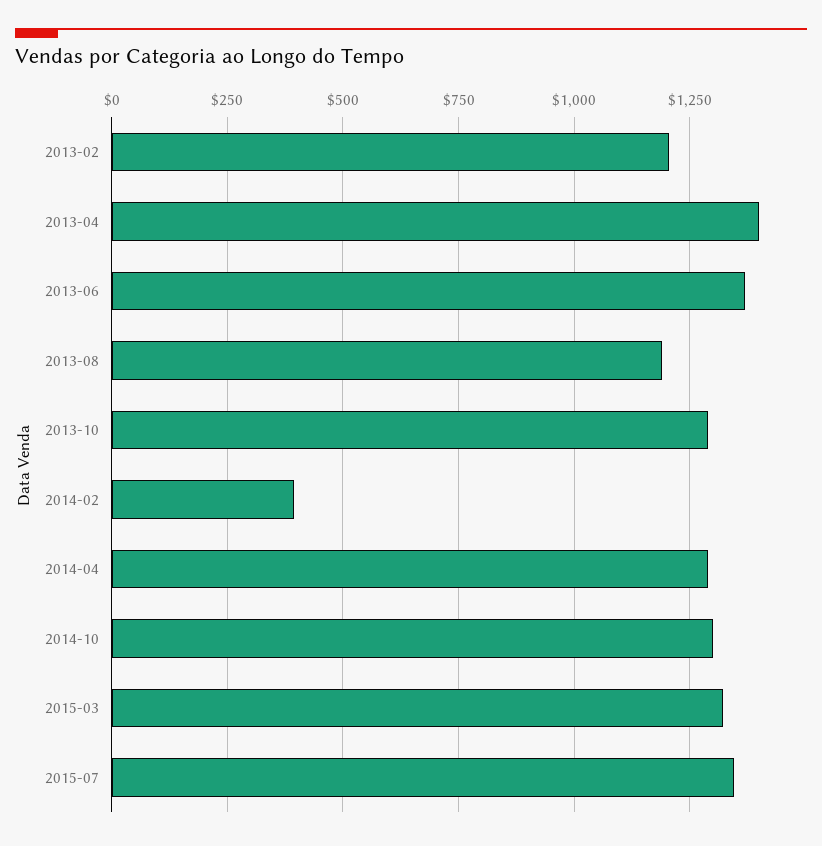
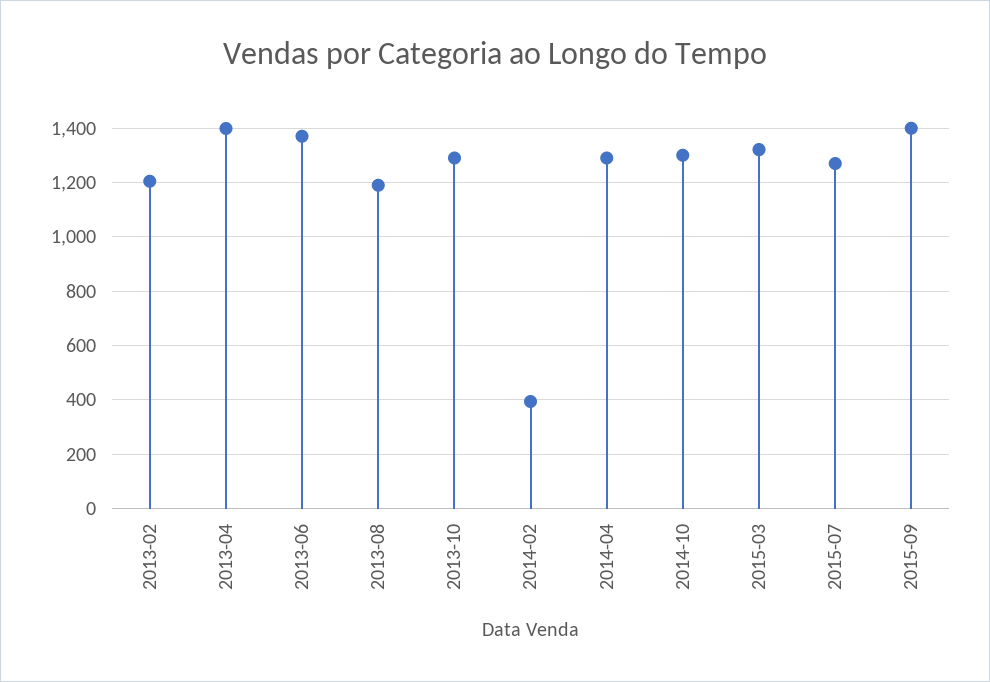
2015-07: 1350 -> 1275
2015-09: none -> 1400

